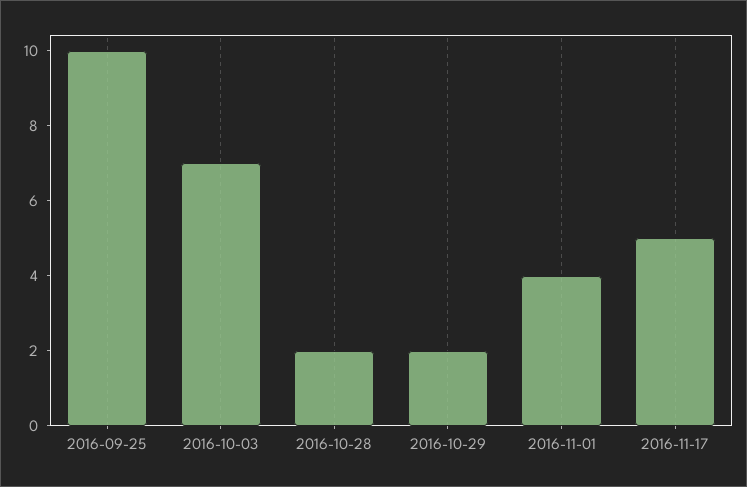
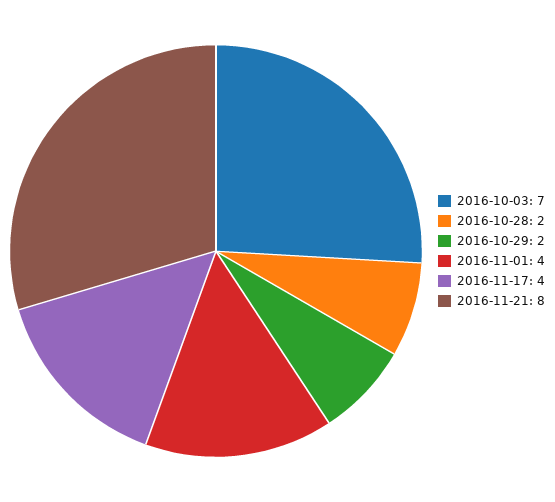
2016-09-25: 10 -> none
2016-11-17: 5 -> 4
2016-11-21: none -> 8

